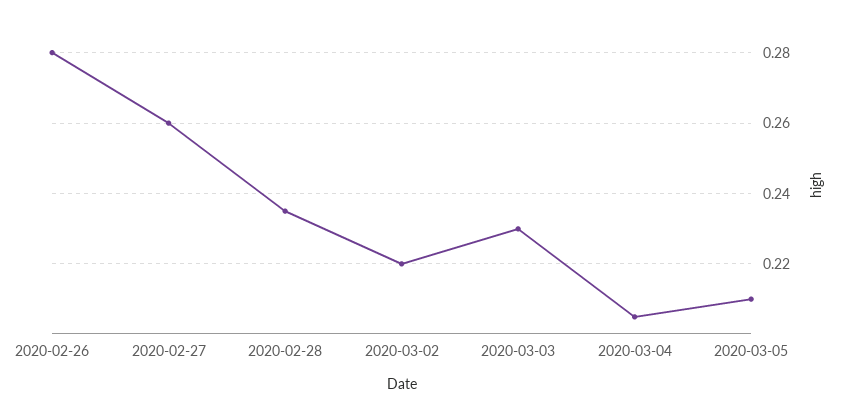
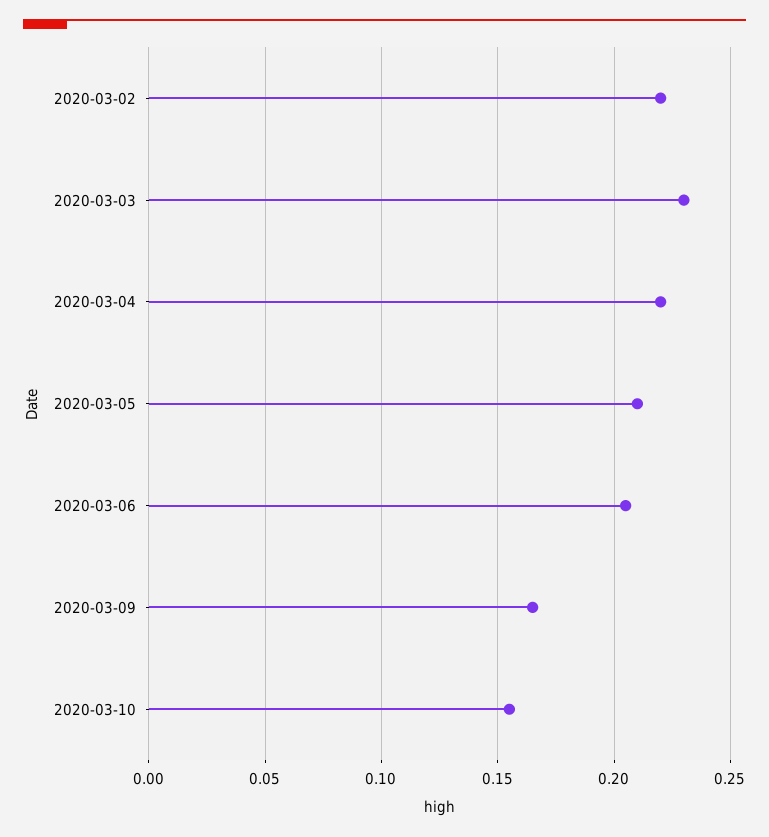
2020-02-26: 0.28 -> none
2020-02-27: 0.26 -> none
2020-02-28: 0.235 -> none
2020-03-04: 0.205 -> 0.22
2020-03-06: none -> 0.205
2020-03-09: none -> 0.165
2020-03-10: none -> 0.155

